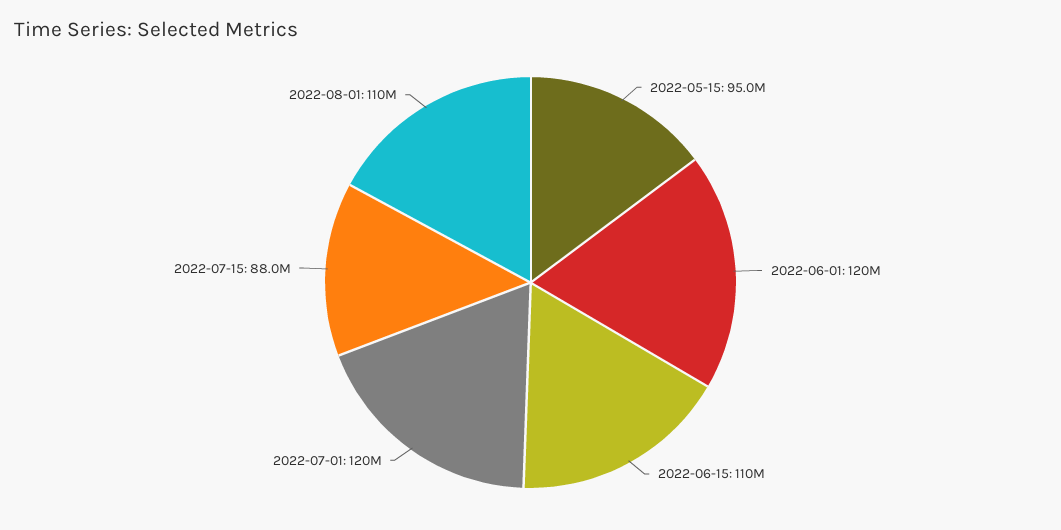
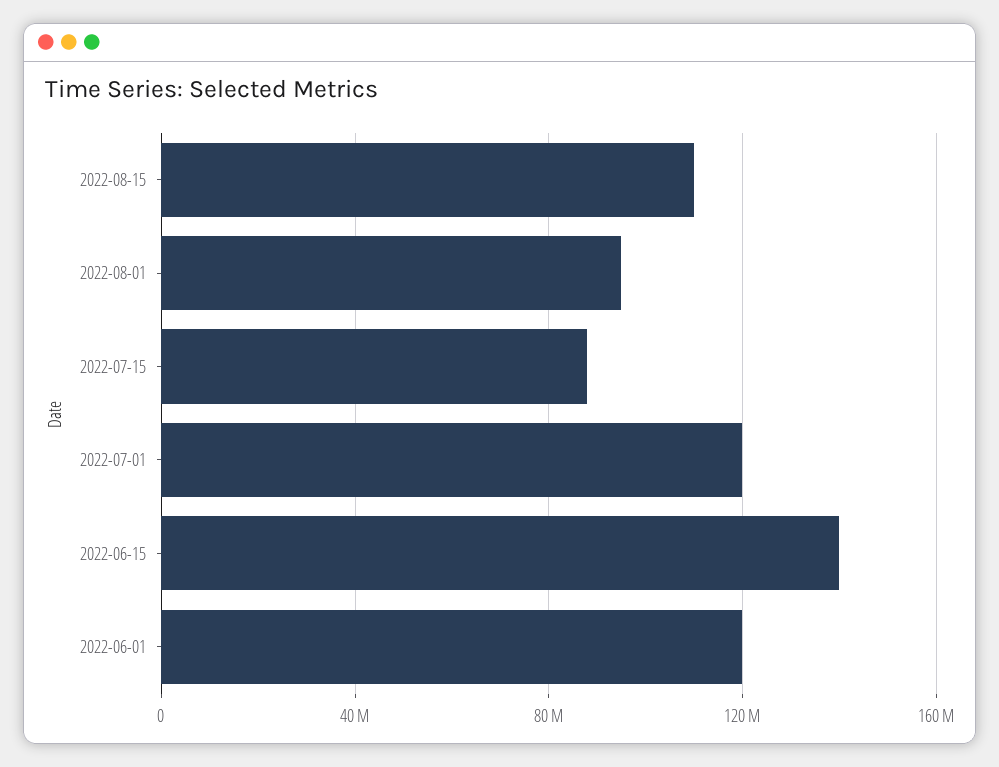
2022-05-15: 95000000 -> none
2022-06-15: 110000000 -> 140000000
2022-08-01: 110000000 -> 95000000
2022-08-15: none -> 110000000

